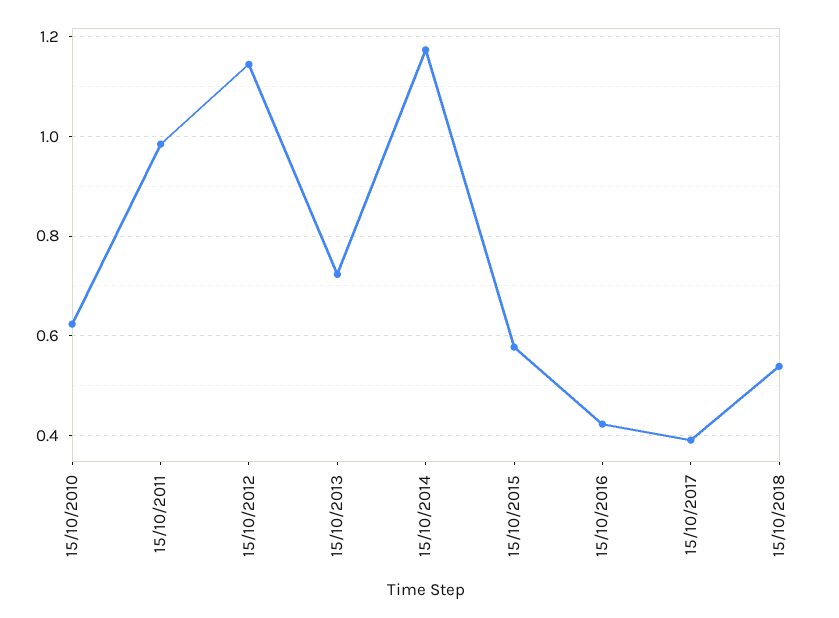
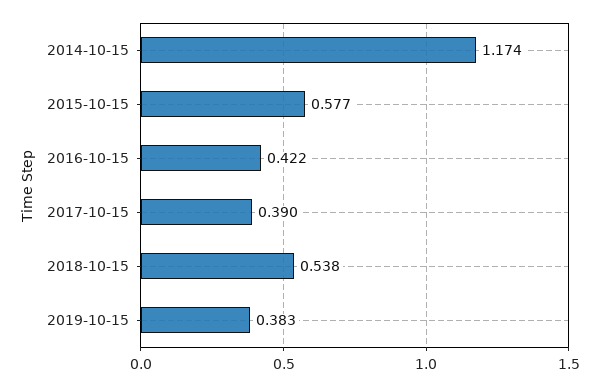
15/10/2010: 0.62 -> none
15/10/2011: 0.98 -> none
15/10/2012: 1.14 -> none
15/10/2013: 0.72 -> none
2019-10-15: none -> 0.383

